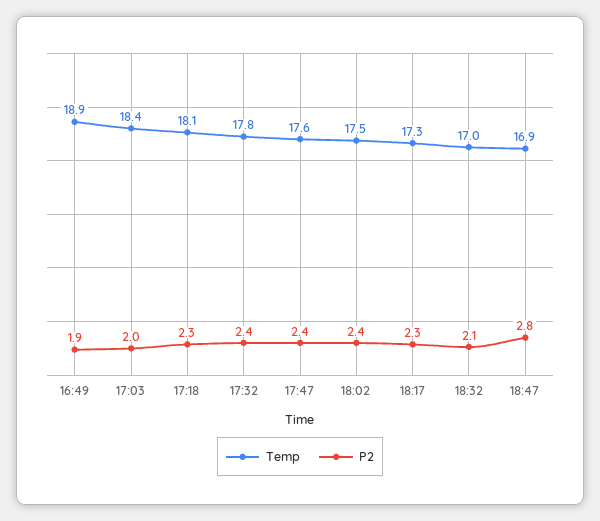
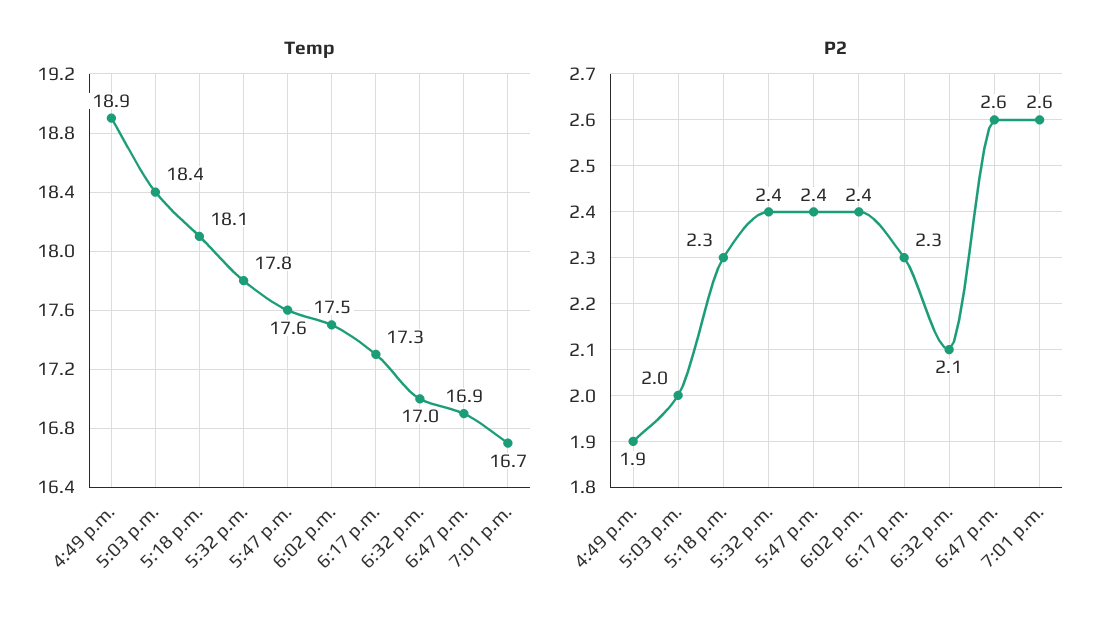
P2, 18:47: 2.8 -> 2.6
Temp, 7:01 p.m.: none -> 16.7
P2, 7:01 p.m.: none -> 2.6

